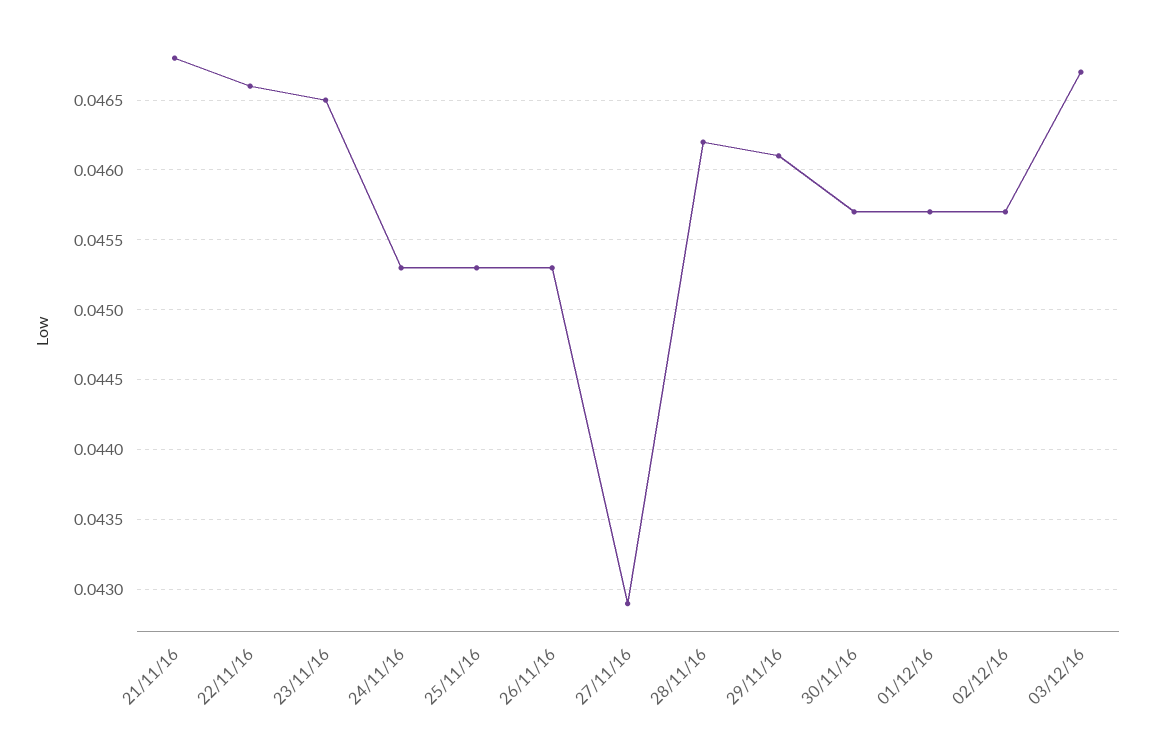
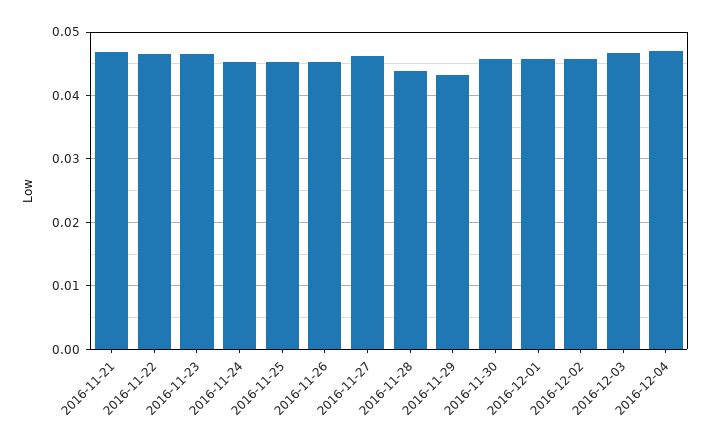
27/11/16: 0.0429 -> 0.046
28/11/16: 0.0462 -> 0.044
29/11/16: 0.0461 -> 0.043
2016-12-04: none -> 0.047

